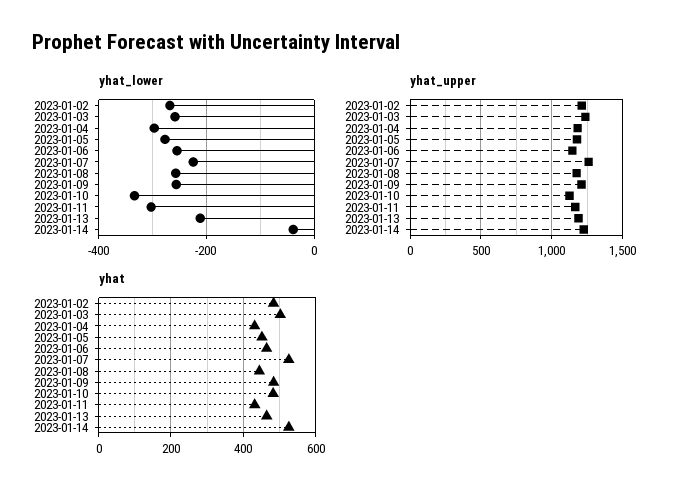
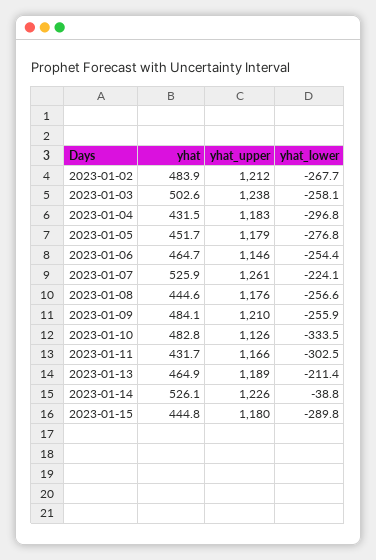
yhat, 2023-01-15: none -> 444.8
yhat_upper, 2023-01-15: none -> 1180
yhat_lower, 2023-01-15: none -> -289.8

